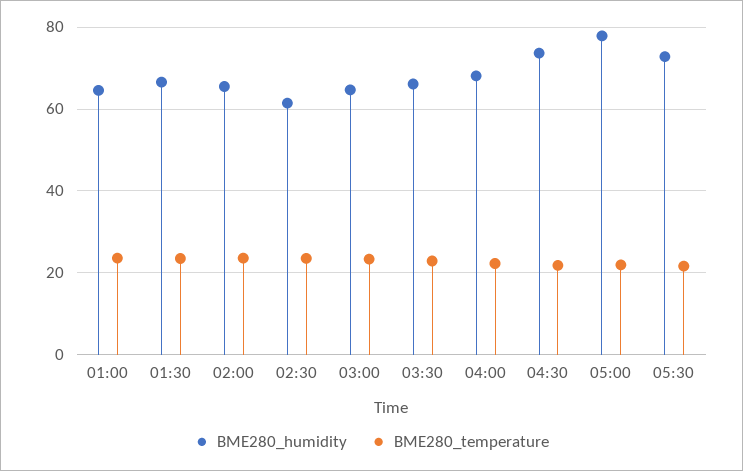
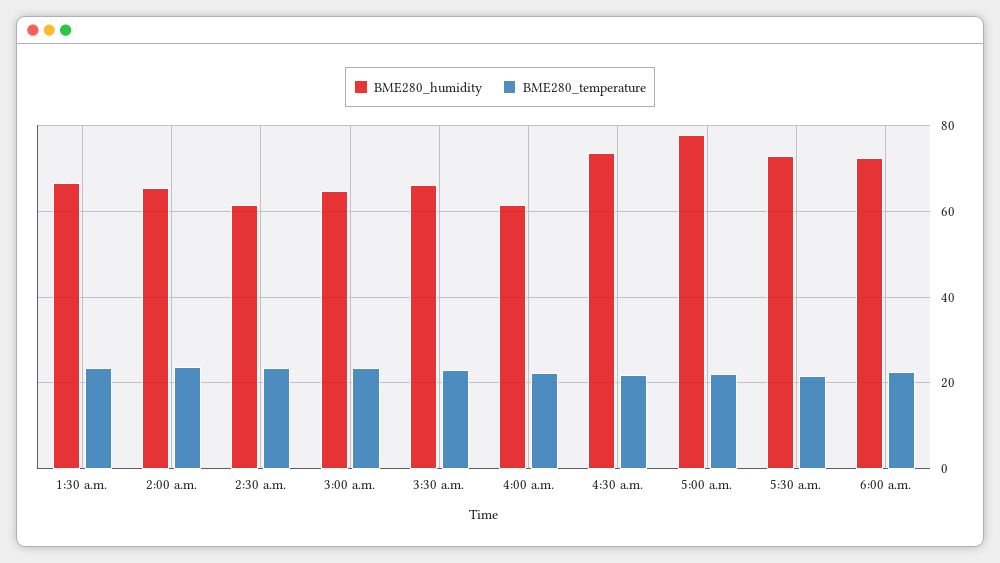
BME280_humidity, 01:00: 64 -> none
BME280_temperature, 01:00: 24 -> none
BME280_humidity, 04:00: 68 -> 62
BME280_humidity, 6:00 a.m.: none -> 72
BME280_temperature, 6:00 a.m.: none -> 22

